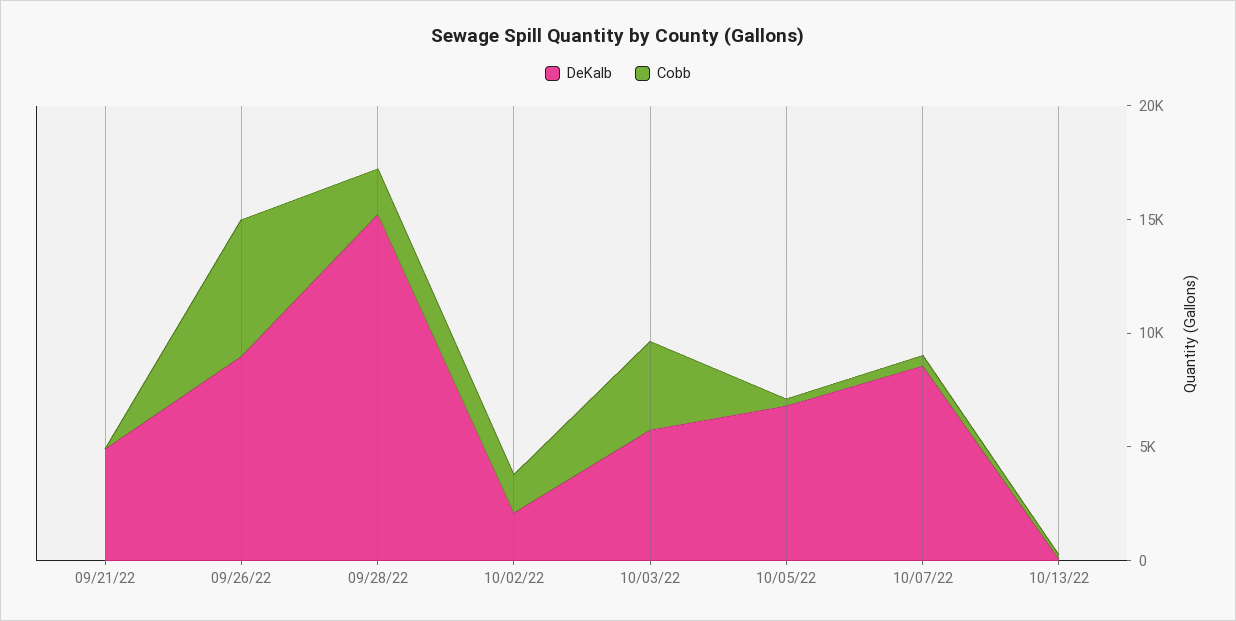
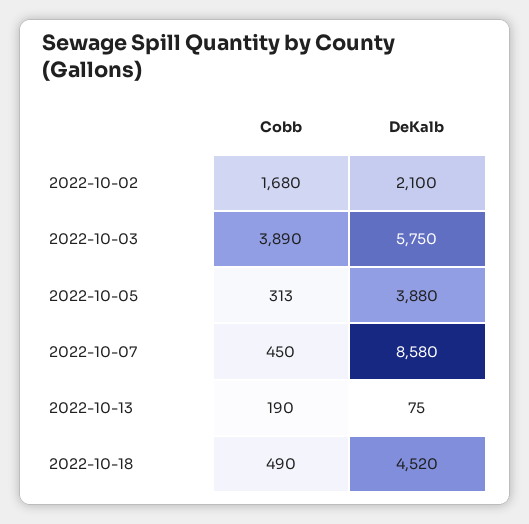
DeKalb, 09/21/22: 5000 -> none
Cobb, 09/21/22: 0 -> none
DeKalb, 09/26/22: 9000 -> none
Cobb, 09/26/22: 6000 -> none
DeKalb, 09/28/22: 15000 -> none
Cobb, 09/28/22: 2000 -> none
DeKalb, 10/05/22: 7000 -> 3880
Cobb, 2022-10-18: none -> 490
DeKalb, 2022-10-18: none -> 4520

